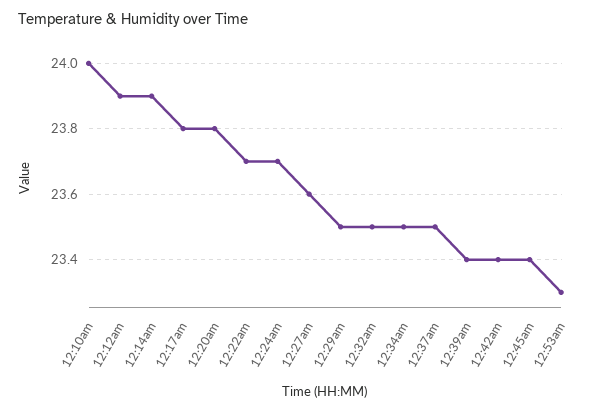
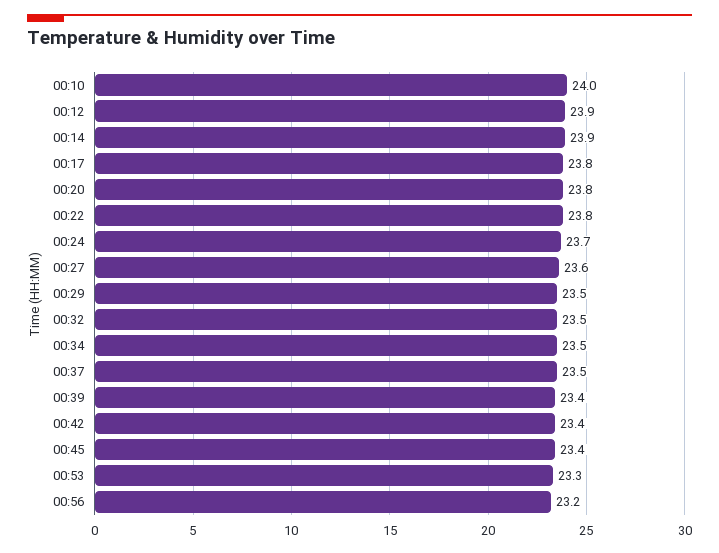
12:22am: 23.7 -> 23.8
00:56: none -> 23.2

